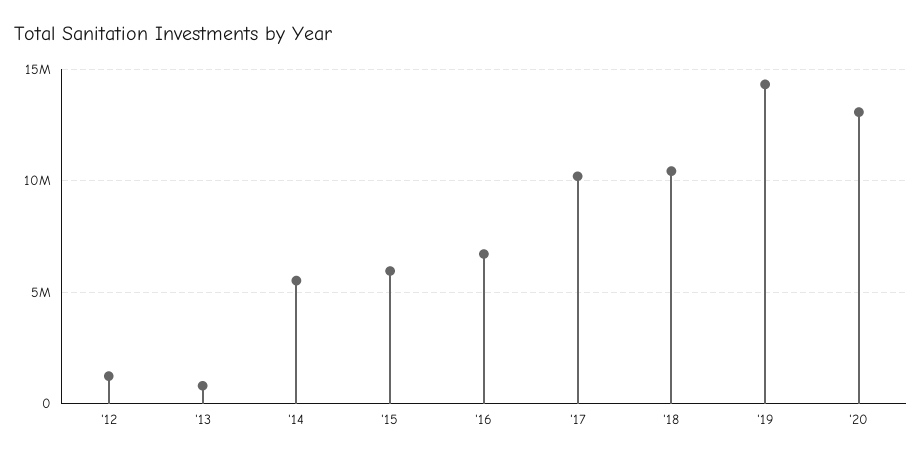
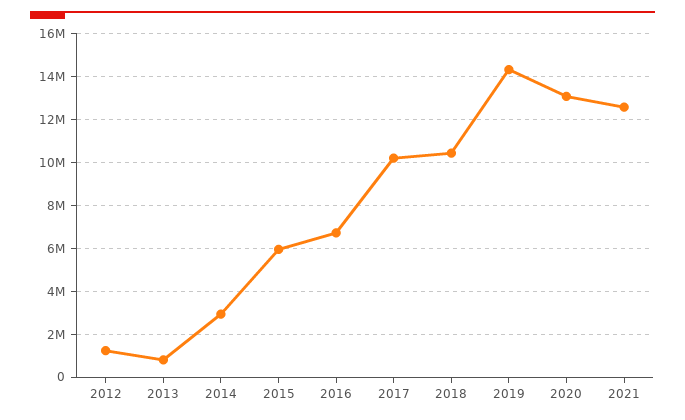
'14: 5500000 -> 3000000
2021: none -> 12500000

